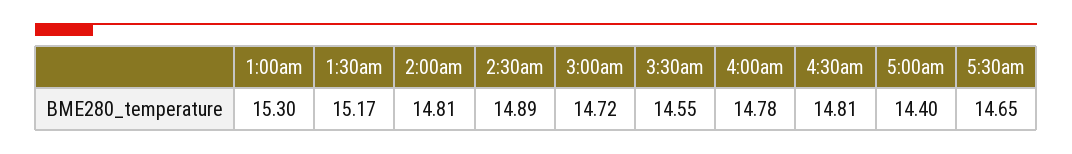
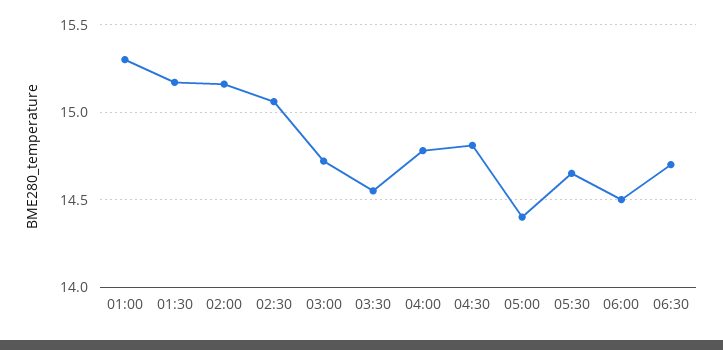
2:00am: 14.81 -> 15.15
2:30am: 14.89 -> 15.05
06:00: none -> 14.5
06:30: none -> 14.7

